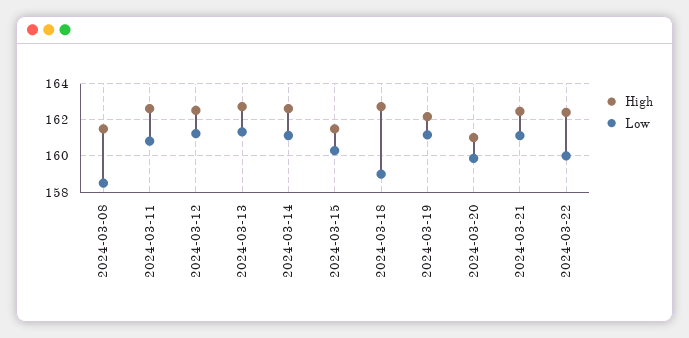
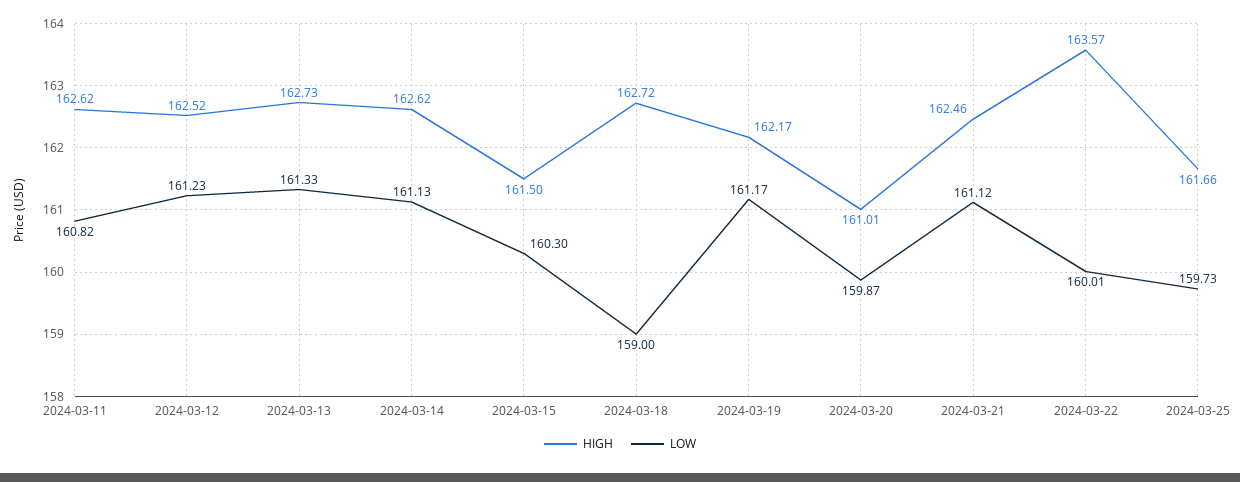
High, 2024-03-08: 161.5 -> none
Low, 2024-03-08: 158.5 -> none
High, 2024-03-22: 162.5 -> 163.57
High, 2024-03-25: none -> 161.66
Low, 2024-03-25: none -> 159.73

